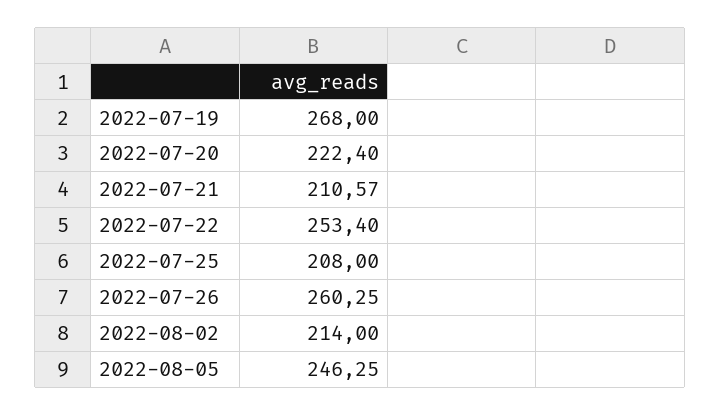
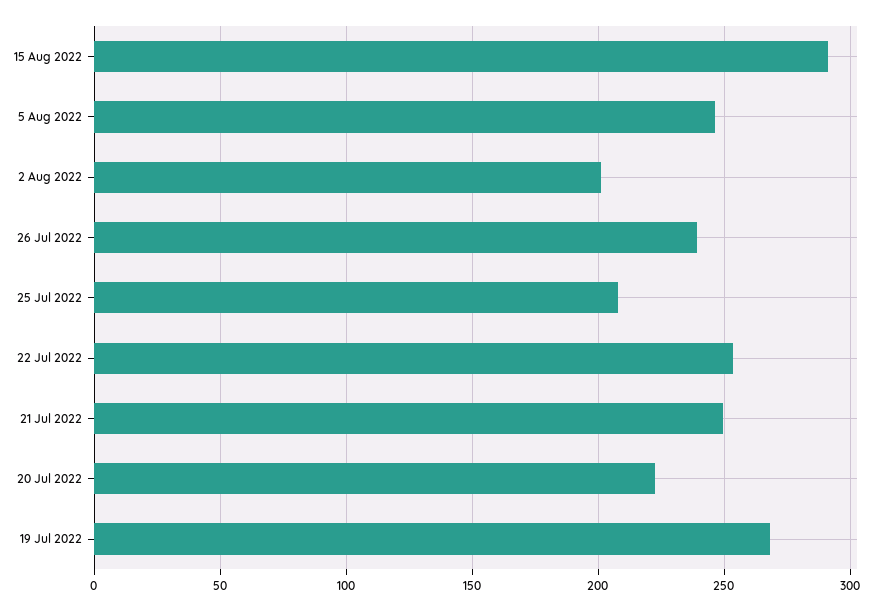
2022-07-21: 210.57 -> 250
2022-07-26: 260.25 -> 240
2022-08-02: 214 -> 200
15 Aug 2022: none -> 290

